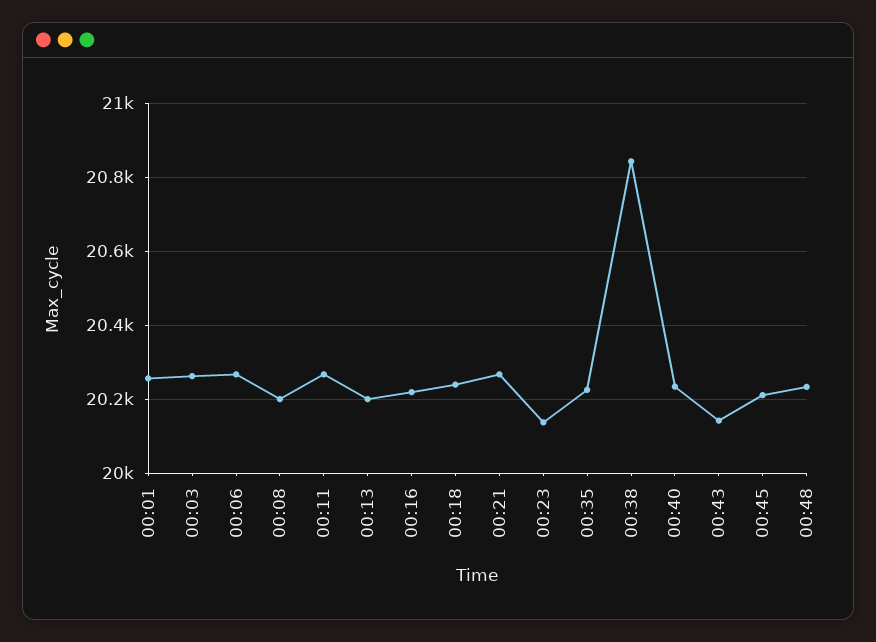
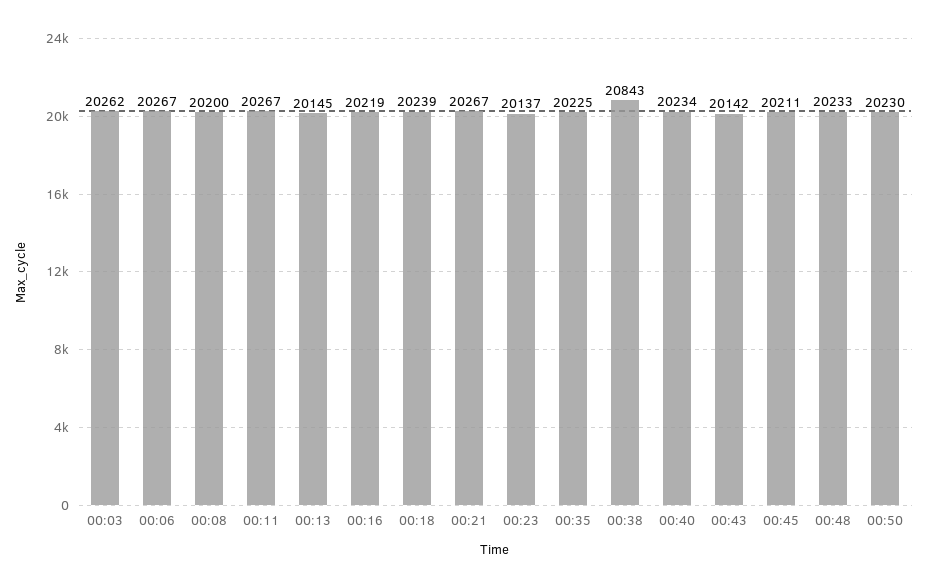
00:01: 20260 -> none
00:13: 20200 -> 20145
00:50: none -> 20230

